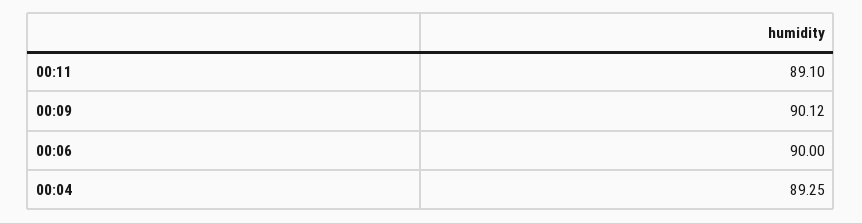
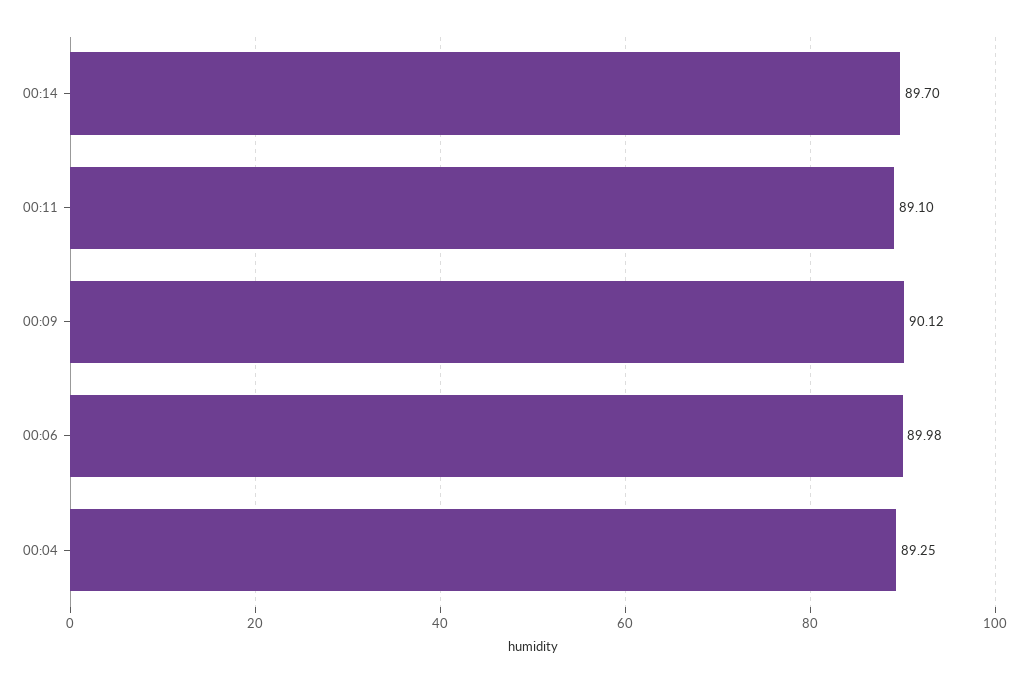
00:06: 90 -> 89.98
00:14: none -> 89.7

